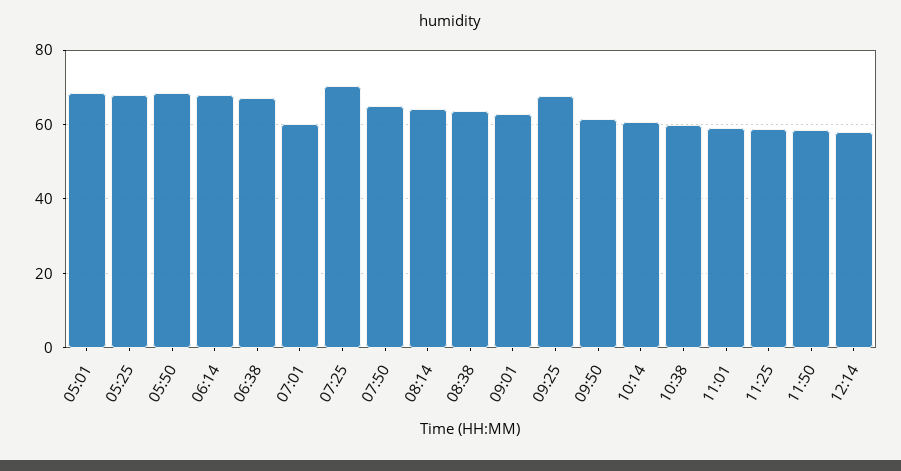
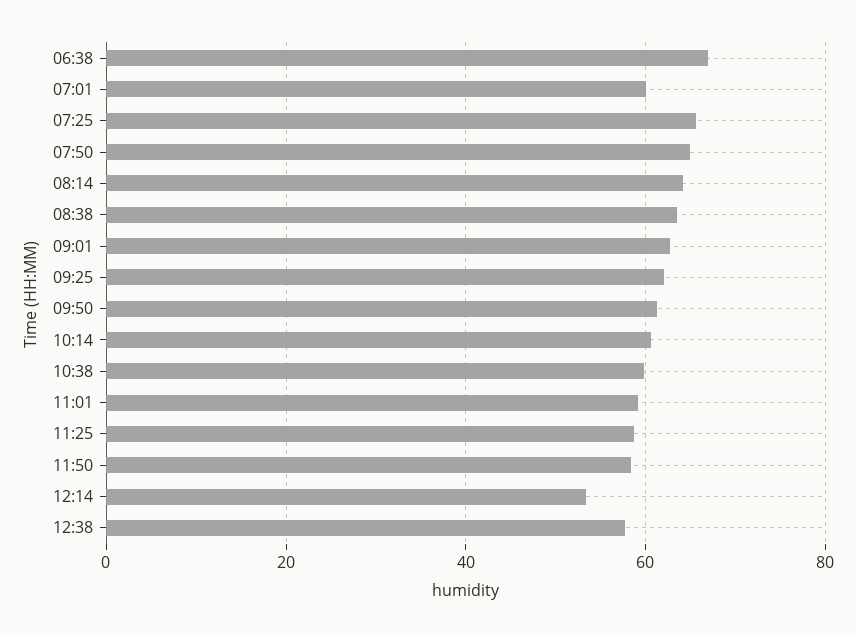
05:01: 68 -> none
05:25: 68 -> none
05:50: 68 -> none
06:14: 68 -> none
07:25: 70 -> 66
09:25: 68 -> 62
12:14: 58 -> 54
12:38: none -> 58

